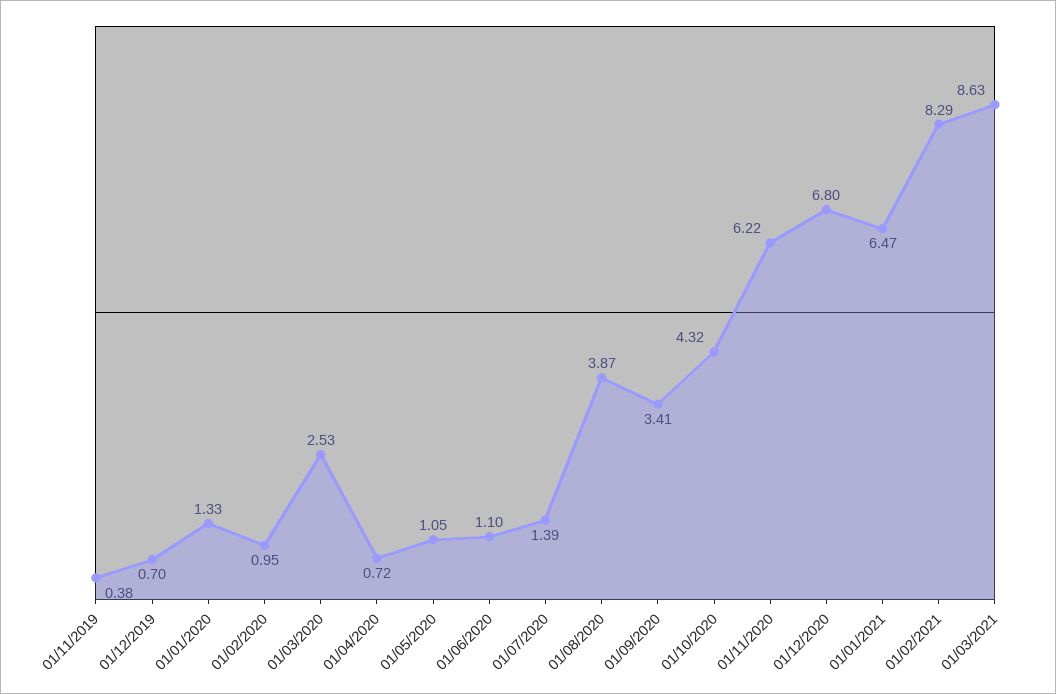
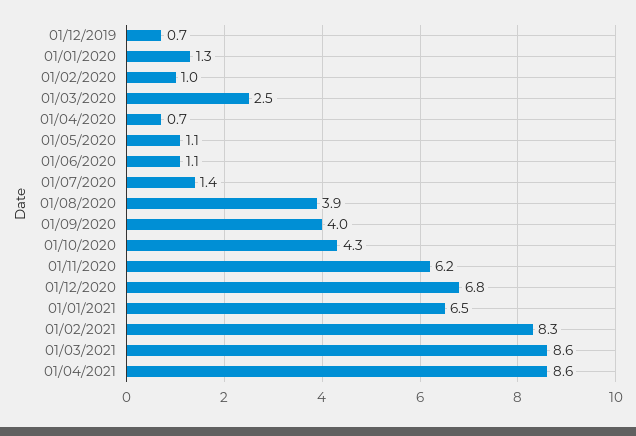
01/11/2019: 0.38 -> none
01/09/2020: 3.41 -> 4
01/04/2021: none -> 8.6

